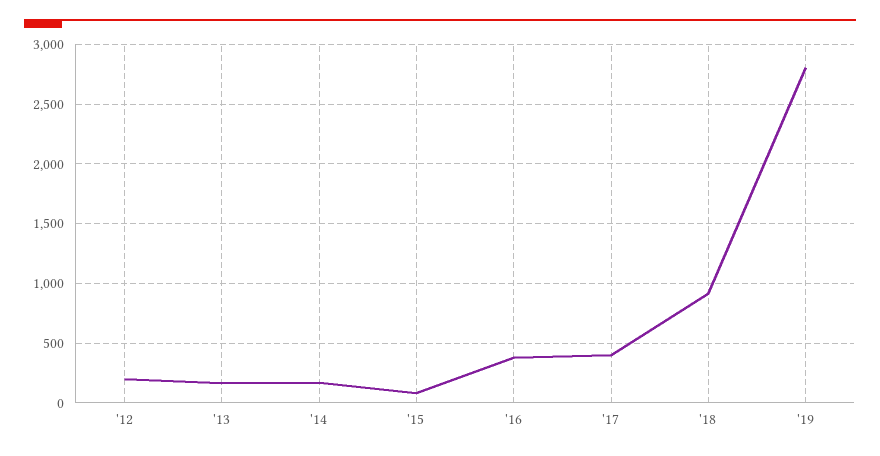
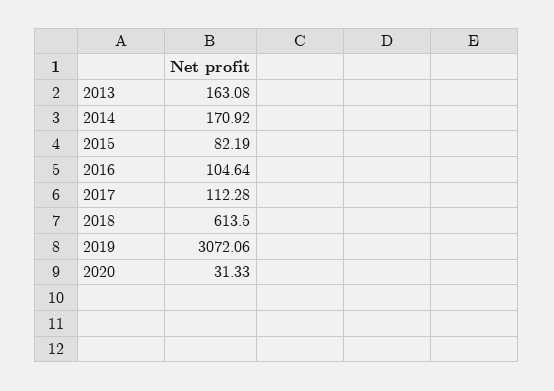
'12: 200 -> none
'16: 400 -> 104.64
'17: 400 -> 112.28
'18: 900 -> 613.5
'19: 2800 -> 3072.06
2020: none -> 31.33

